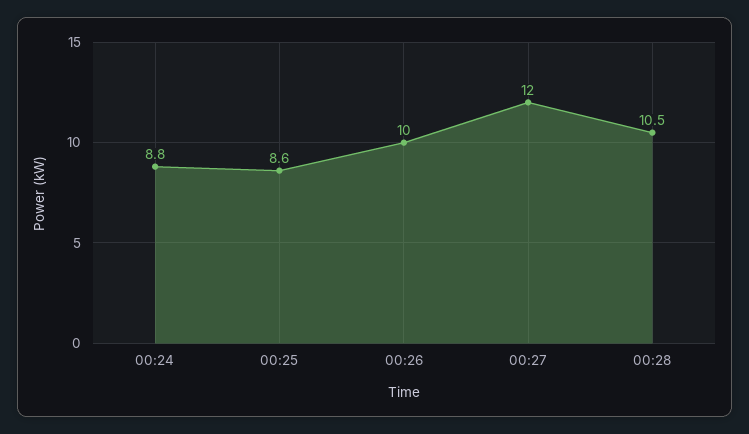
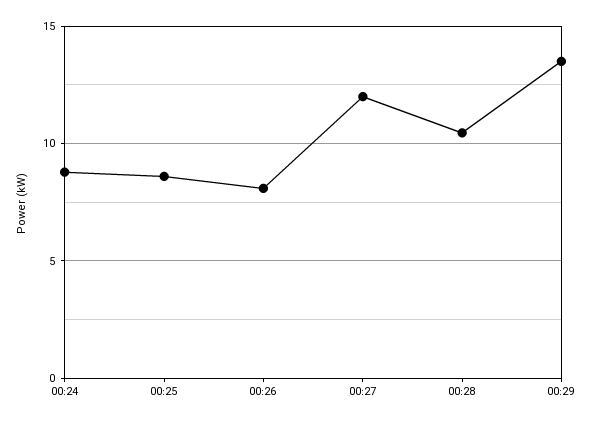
00:26: 10 -> 8
00:29: none -> 13.5

